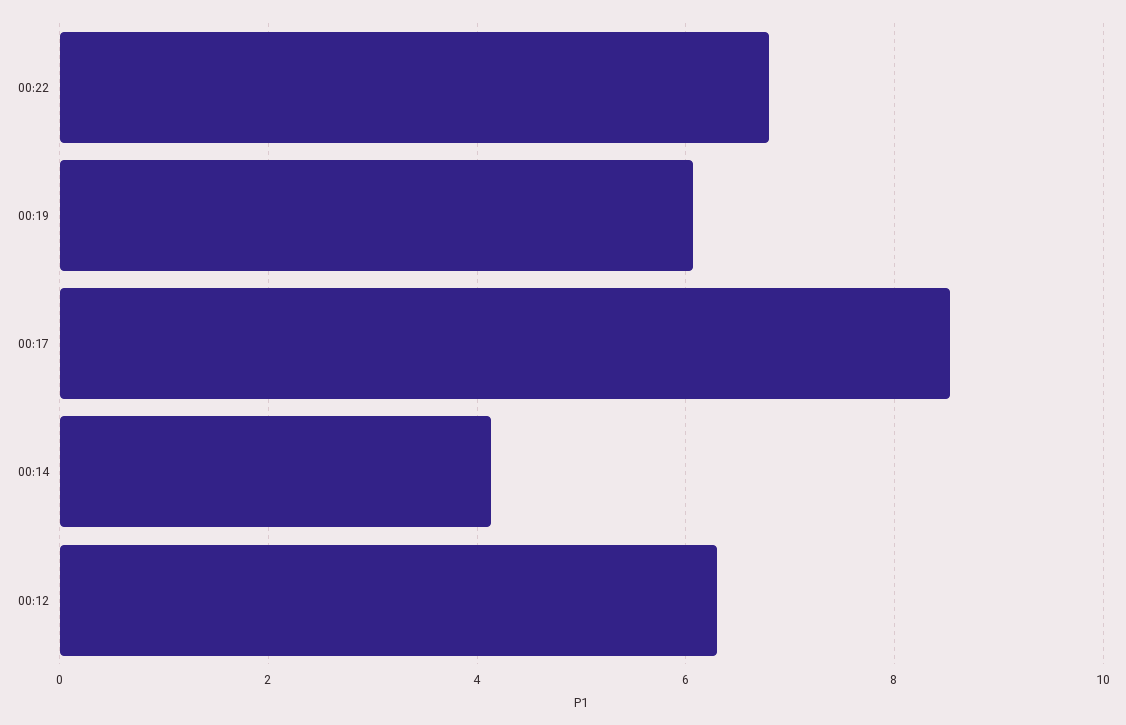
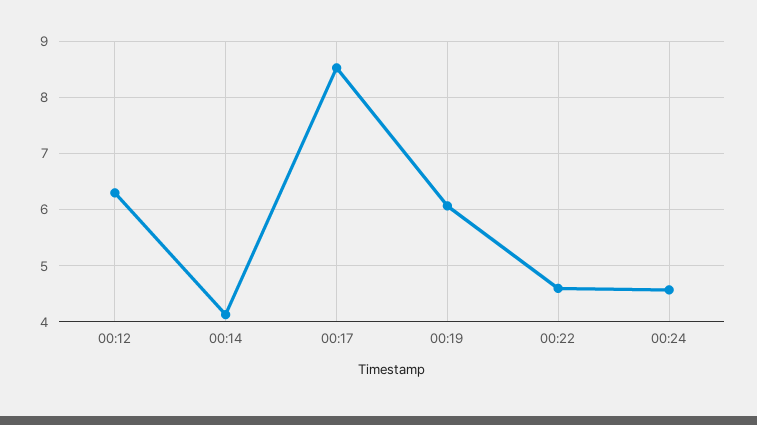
00:22: 6.8 -> 4.6
00:24: none -> 4.6

